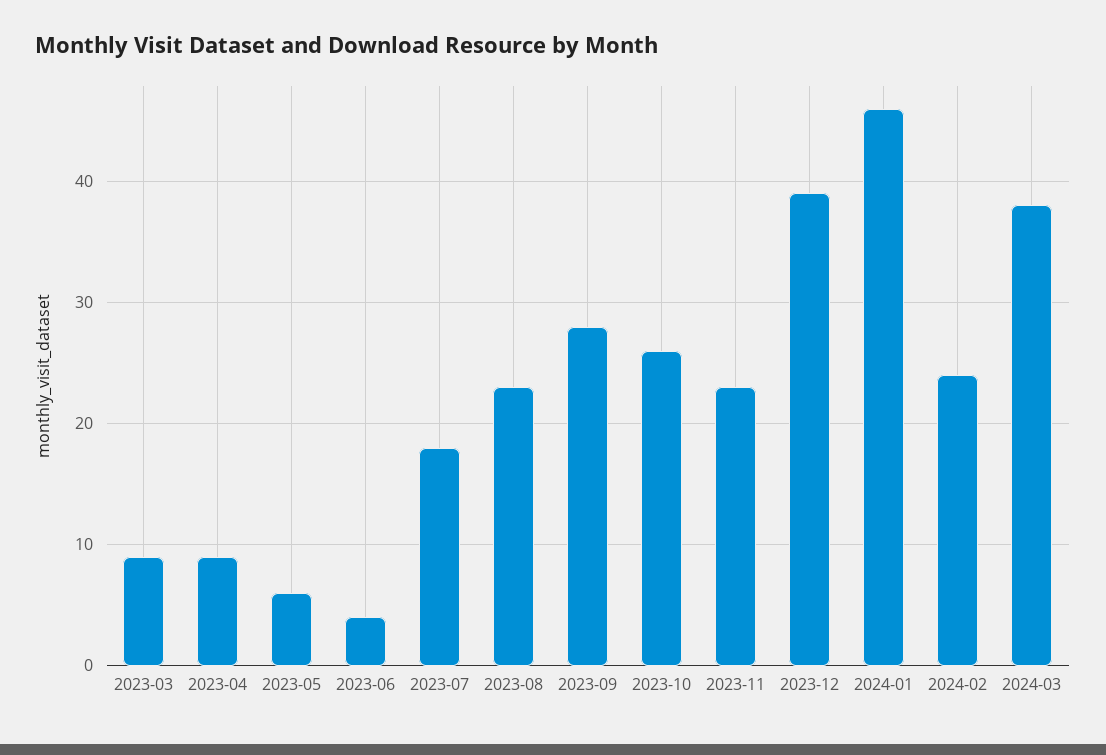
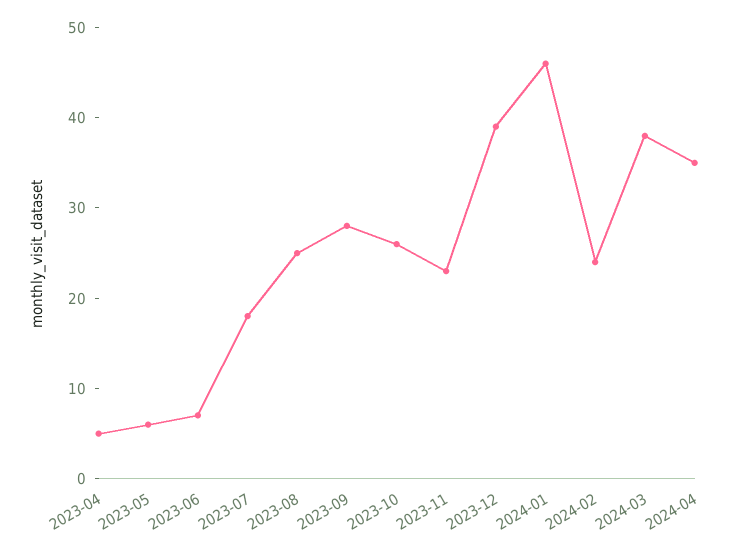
2023-03: 9 -> none
2023-04: 9 -> 5
2023-06: 4 -> 7
2023-08: 23 -> 25
2024-04: none -> 35

